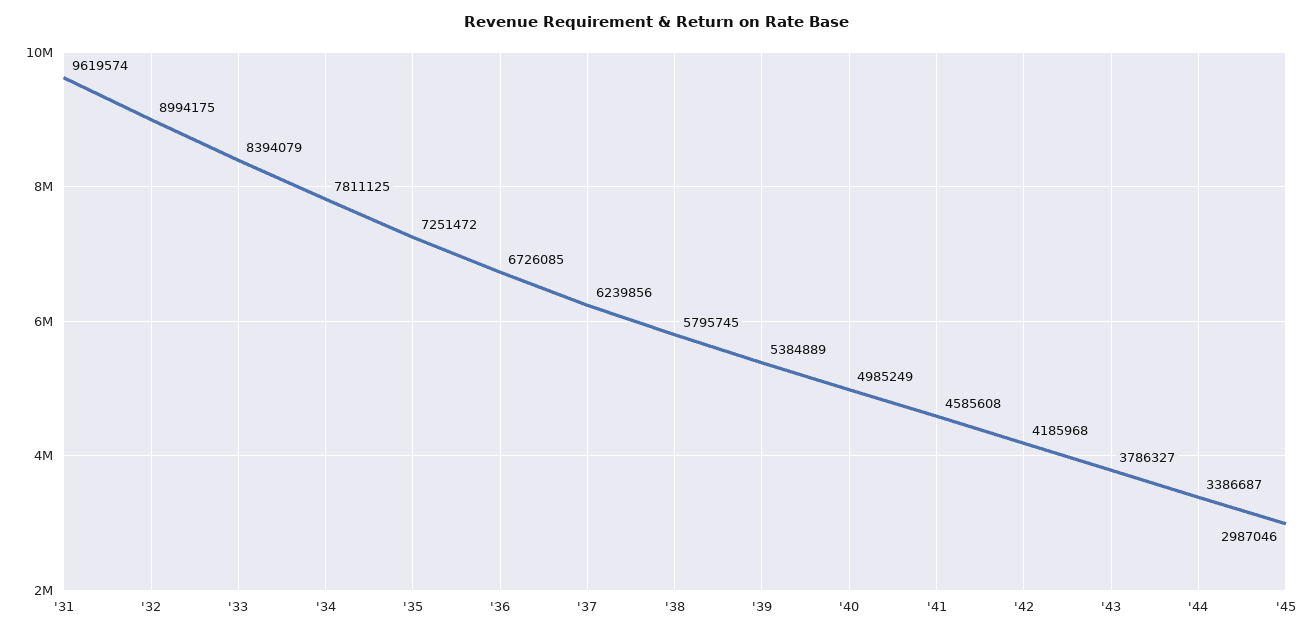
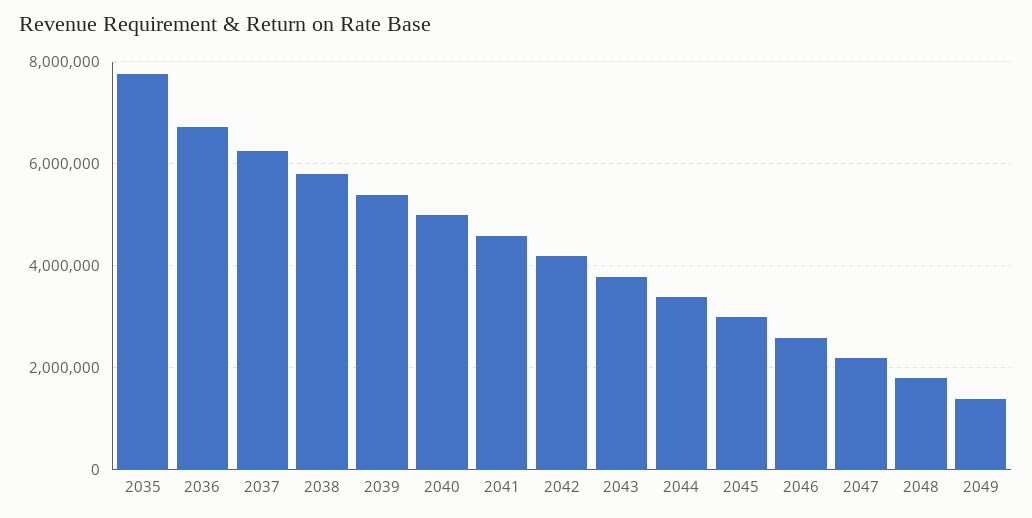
'31: 9619574 -> none
'32: 8994175 -> none
'33: 8394079 -> none
'34: 7811125 -> none
'35: 7251472 -> 7800000
2046: none -> 2600000
2047: none -> 2200000
2048: none -> 1800000
2049: none -> 1400000

